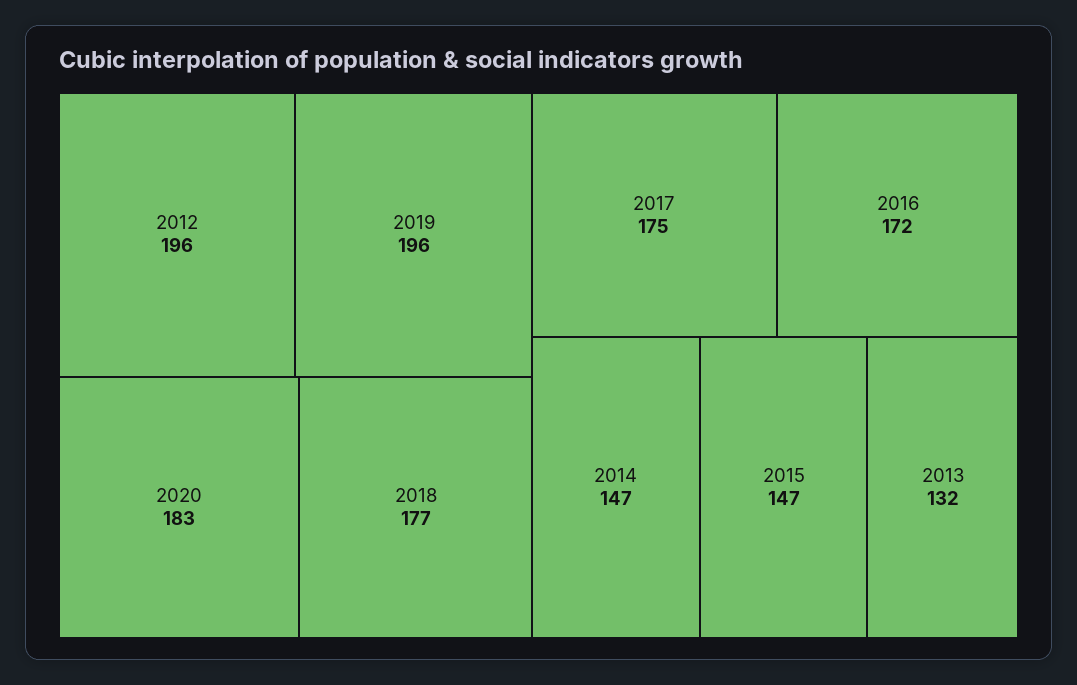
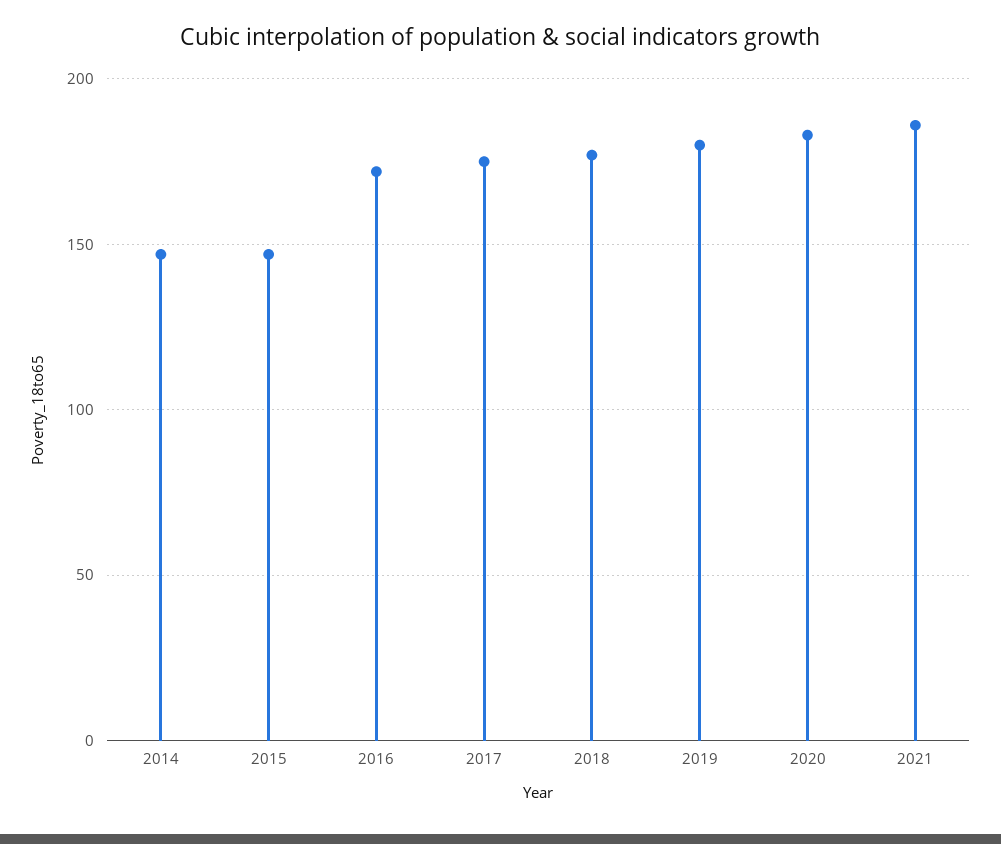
2012: 196 -> none
2019: 196 -> 180
2013: 132 -> none
2021: none -> 185

